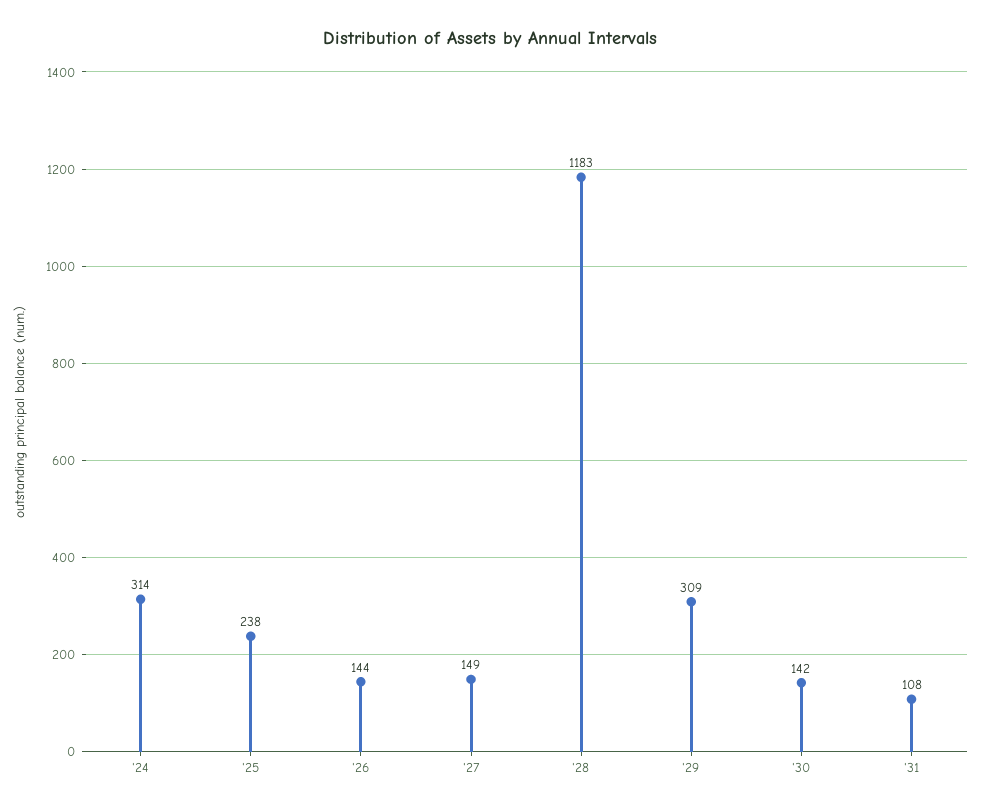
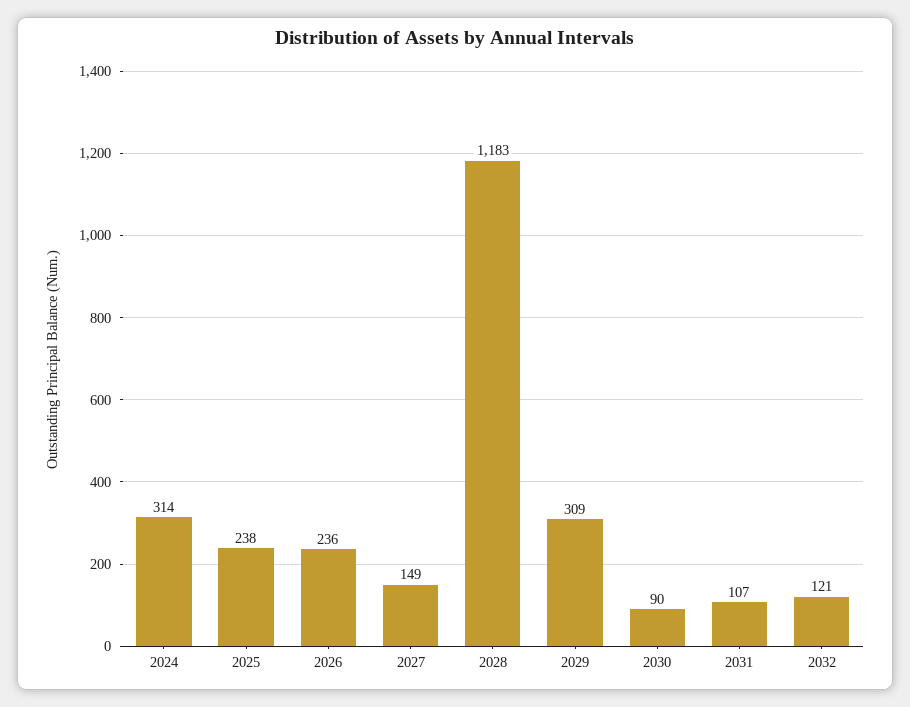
'26: 144 -> 236
'30: 142 -> 90
'31: 108 -> 107
2032: none -> 121

